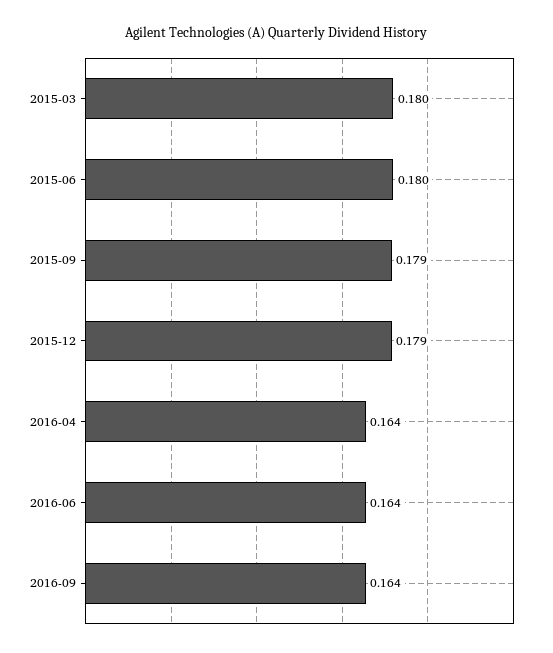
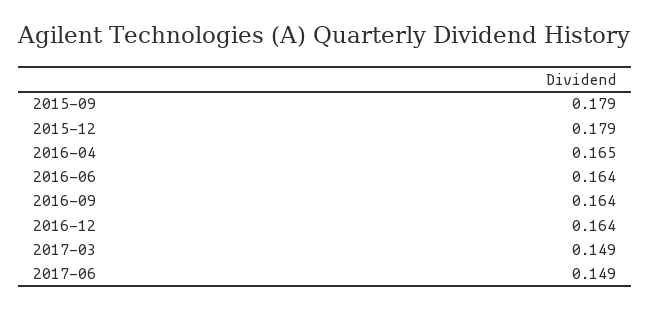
2015-03: 0.18 -> none
2015-06: 0.18 -> none
2016-04: 0.164 -> 0.165
2016-12: none -> 0.164
2017-03: none -> 0.149
2017-06: none -> 0.149

